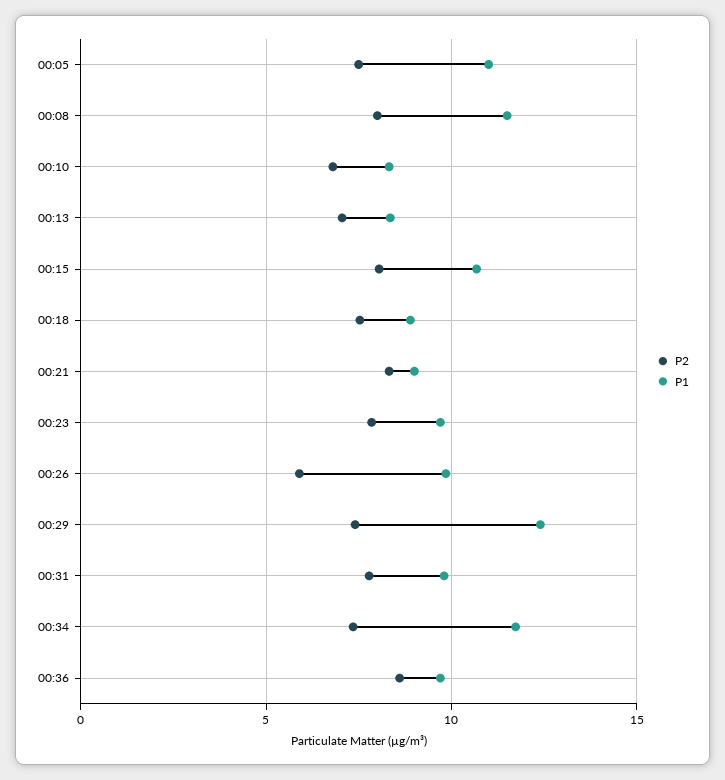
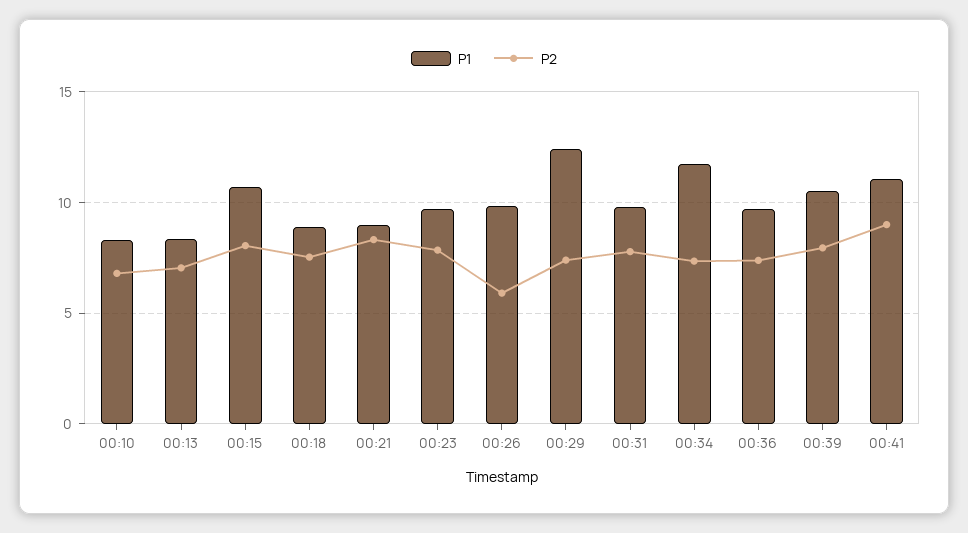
P2, 00:05: 7.5 -> none
P1, 00:05: 11 -> none
P2, 00:08: 8 -> none
P1, 00:08: 11.5 -> none
P2, 00:36: 8.5 -> 7.5
P1, 00:39: none -> 10.5
P2, 00:39: none -> 8
P1, 00:41: none -> 11
P2, 00:41: none -> 9

